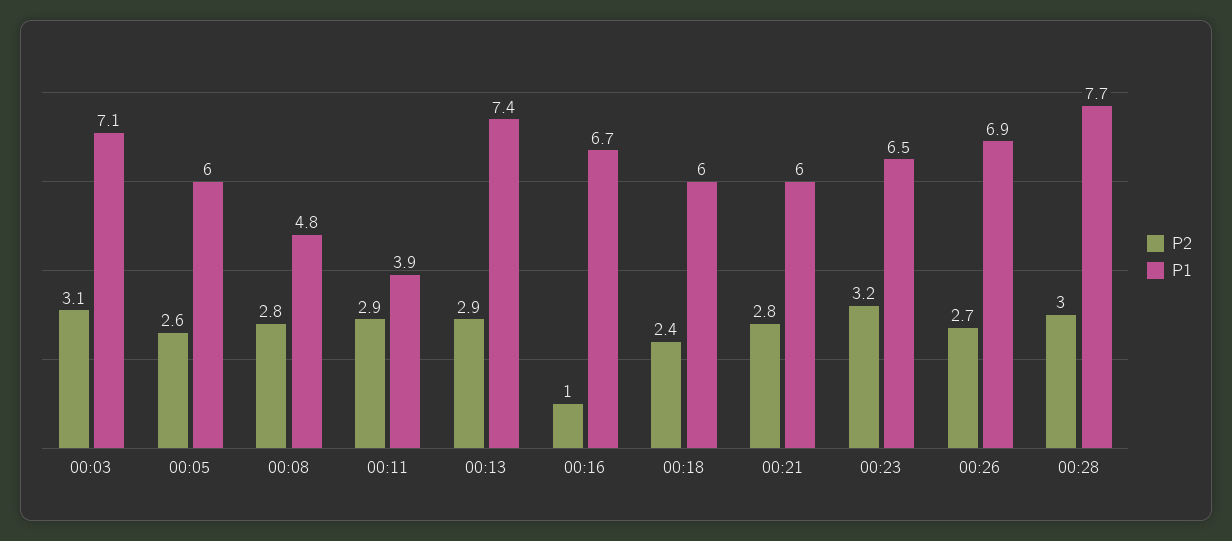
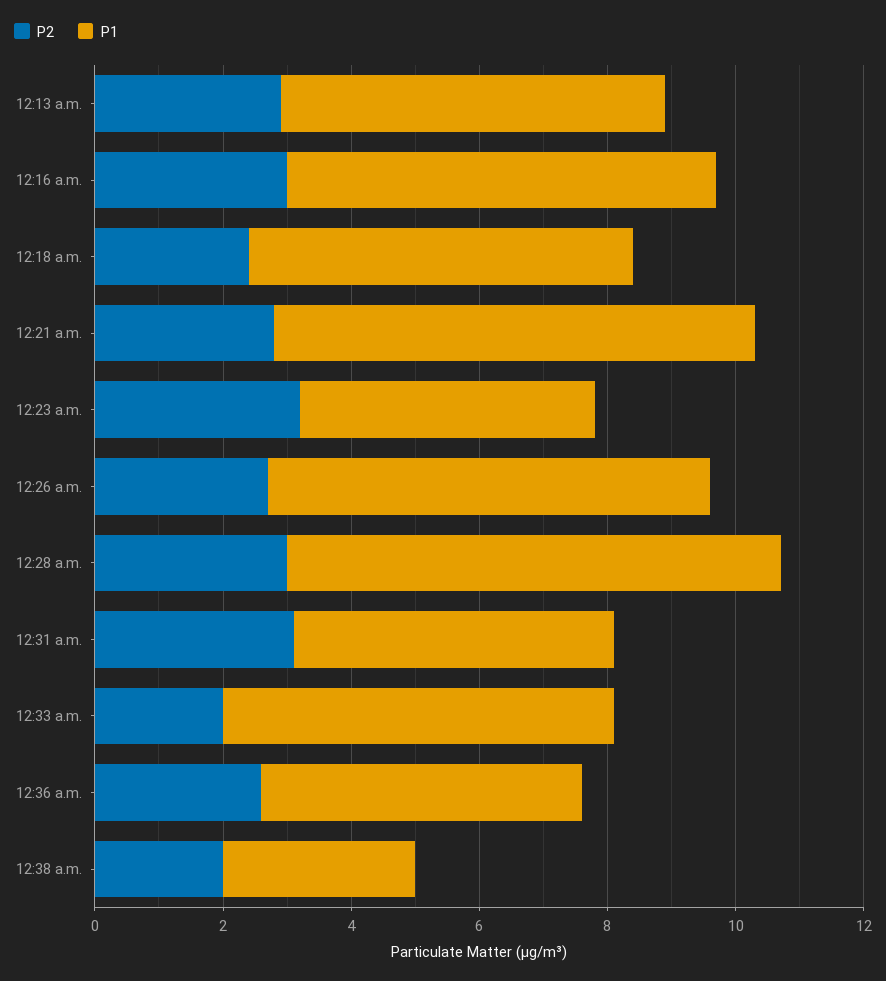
P2, 00:03: 3.1 -> none
P1, 00:03: 7.1 -> none
P2, 00:05: 2.6 -> none
P1, 00:05: 6 -> none
P2, 00:08: 2.8 -> none
P1, 00:08: 4.8 -> none
P2, 00:11: 2.9 -> none
P1, 00:11: 3.9 -> none
P1, 00:13: 7.4 -> 6
P2, 00:16: 1 -> 3
P1, 00:21: 6 -> 7.5
P1, 00:23: 6.5 -> 4.5
P2, 12:31 a.m.: none -> 3
P1, 12:31 a.m.: none -> 5
P2, 12:33 a.m.: none -> 2
P1, 12:33 a.m.: none -> 6
P2, 12:36 a.m.: none -> 2.5
P1, 12:36 a.m.: none -> 5
P2, 12:38 a.m.: none -> 2
P1, 12:38 a.m.: none -> 3

